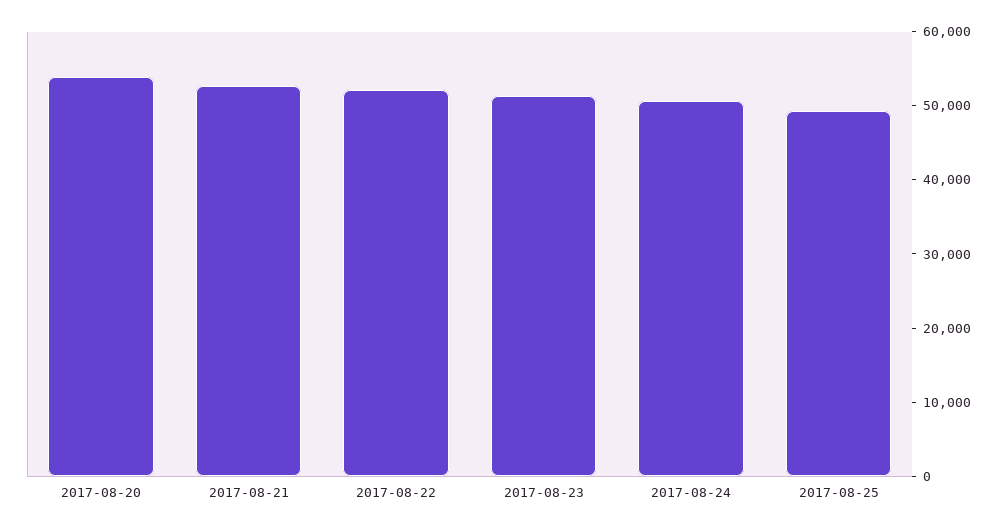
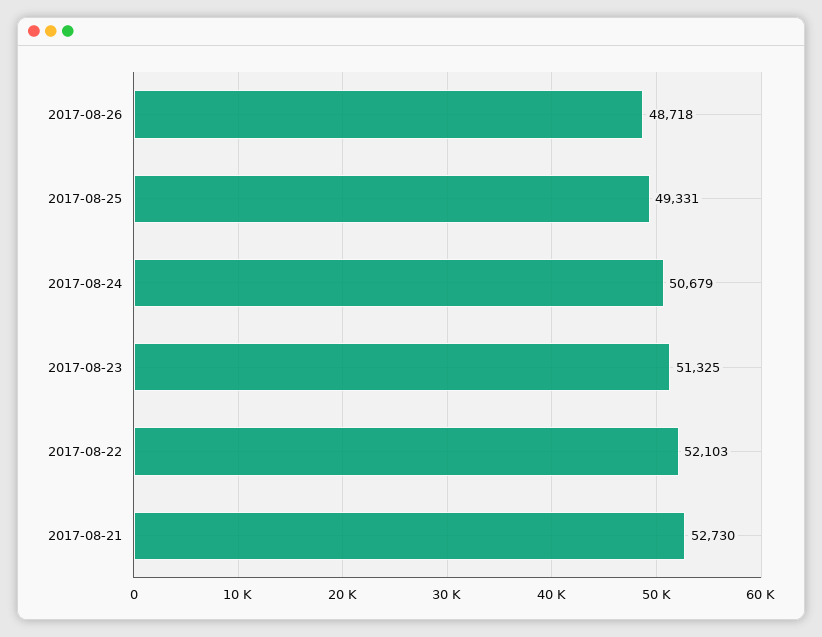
2017-08-20: 54000 -> none
2017-08-26: none -> 48718

